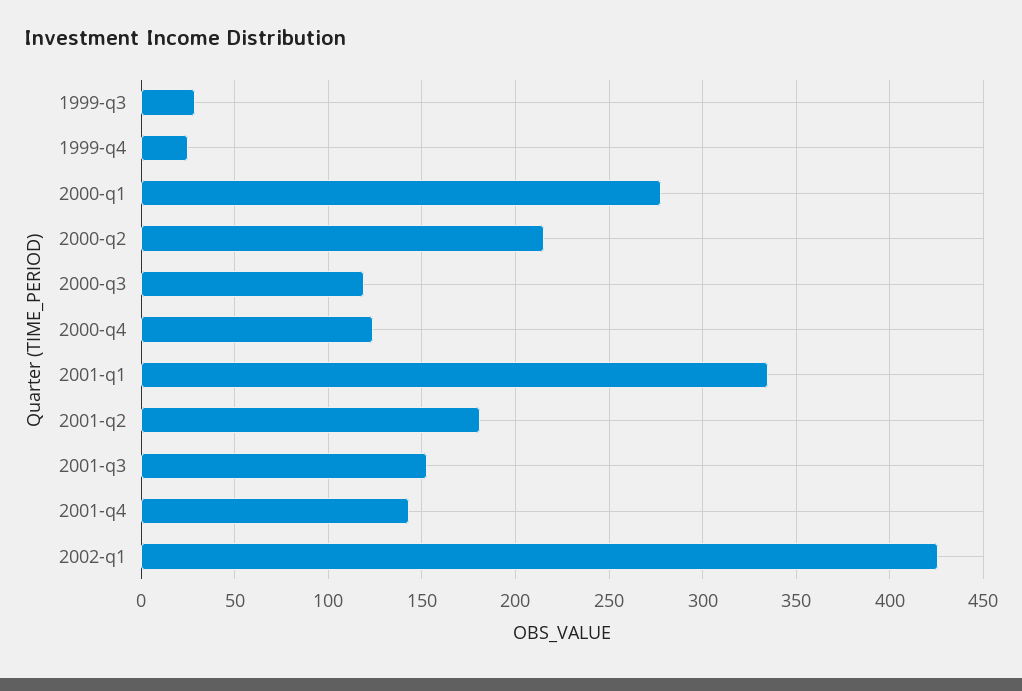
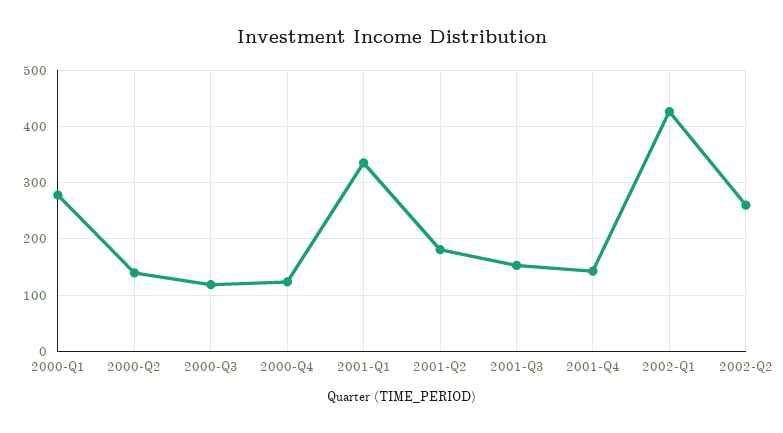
1999-q3: 30 -> none
1999-q4: 25 -> none
2000-q2: 215 -> 140
2002-Q2: none -> 260

